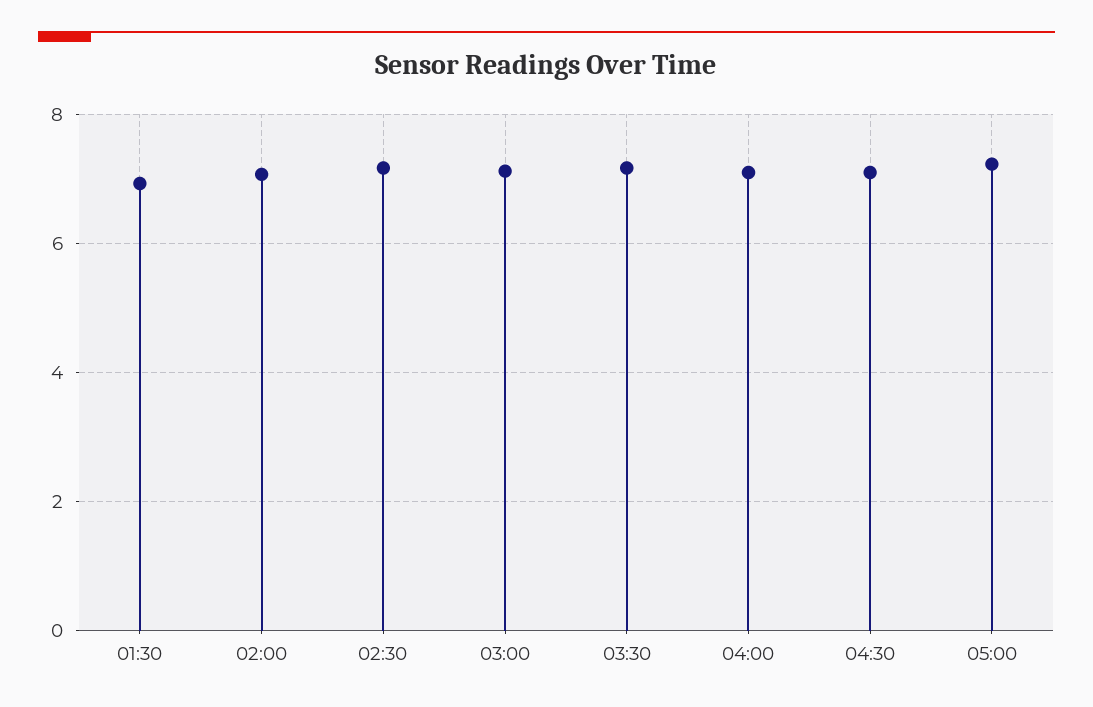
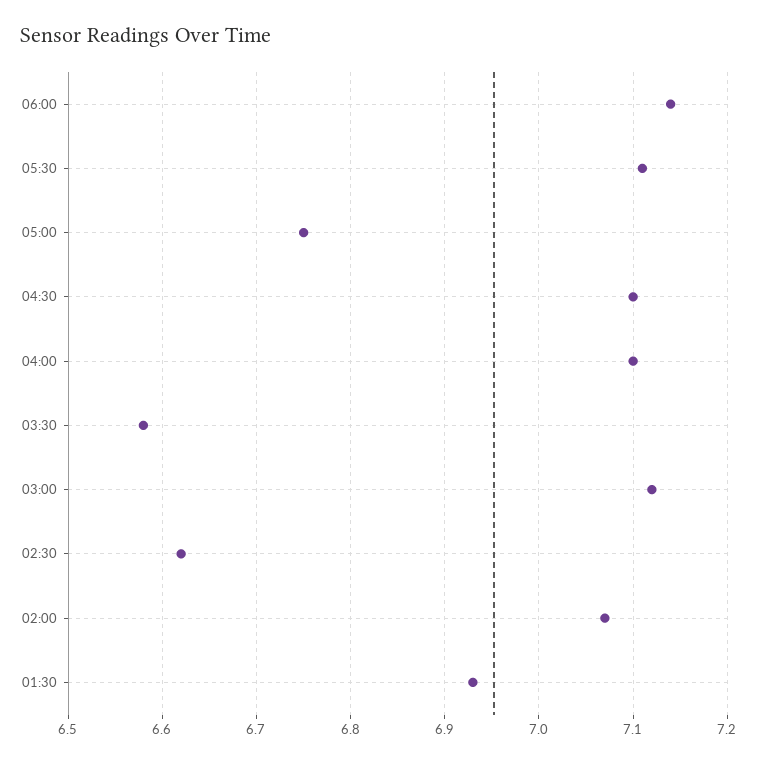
02:30: 7.2 -> 6.62
03:30: 7.2 -> 6.58
05:00: 7.2 -> 6.75
06:00: none -> 7.14
05:30: none -> 7.11

